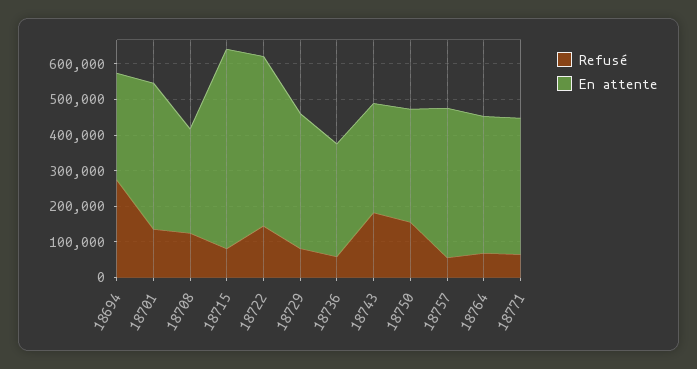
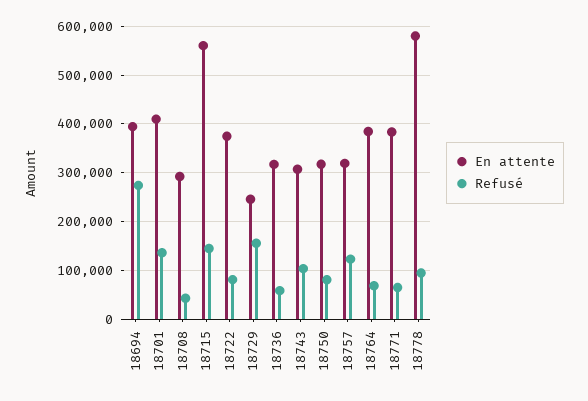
En attente, 18694: 300000 -> 400000
Refusé, 18708: 125000 -> 40000
Refusé, 18715: 75000 -> 140000
Refusé, 18722: 150000 -> 80000
En attente, 18722: 475000 -> 380000
Refusé, 18729: 75000 -> 160000
En attente, 18729: 375000 -> 240000
Refusé, 18743: 175000 -> 100000
Refusé, 18750: 150000 -> 80000
Refusé, 18757: 50000 -> 120000
En attente, 18757: 425000 -> 320000
En attente, 18778: none -> 580000
Refusé, 18778: none -> 100000

